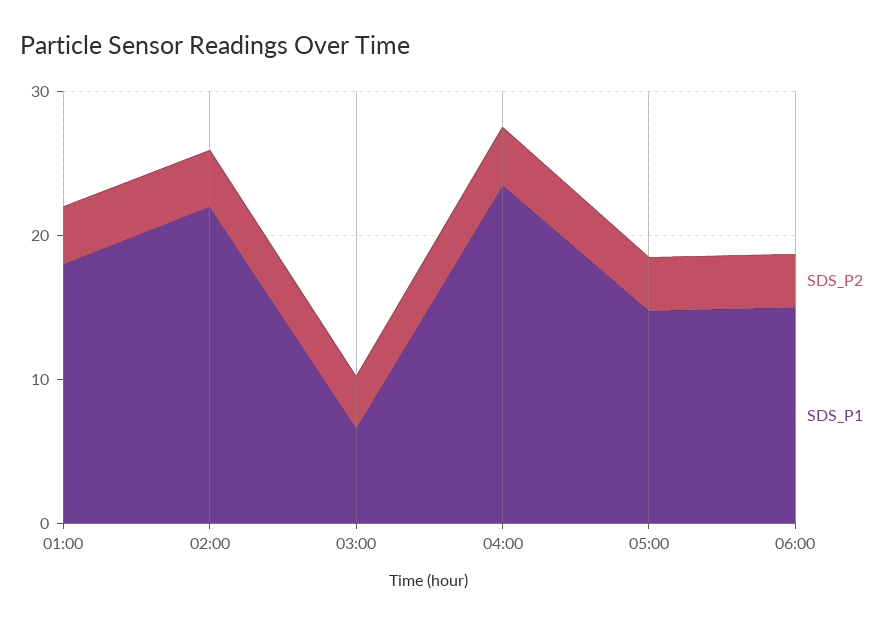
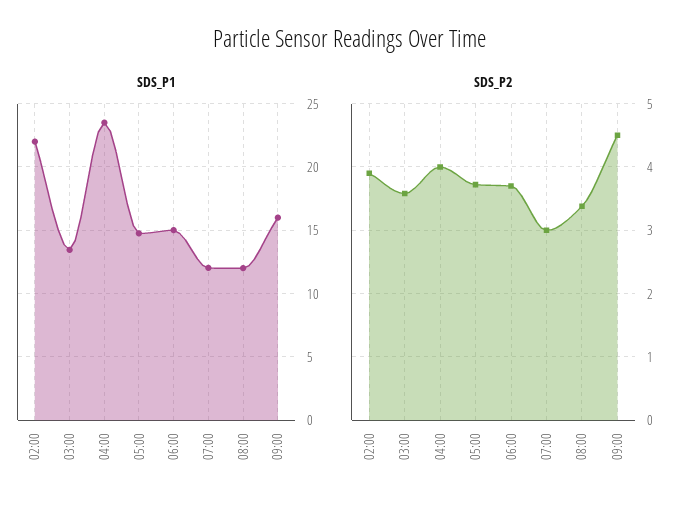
SDS_P2, 01:00: 4 -> none
SDS_P1, 01:00: 18 -> none
SDS_P1, 03:00: 6 -> 13.5
SDS_P1, 07:00: none -> 12
SDS_P1, 08:00: none -> 12
SDS_P1, 09:00: none -> 16
SDS_P2, 07:00: none -> 3
SDS_P2, 08:00: none -> 3.4
SDS_P2, 09:00: none -> 4.5

